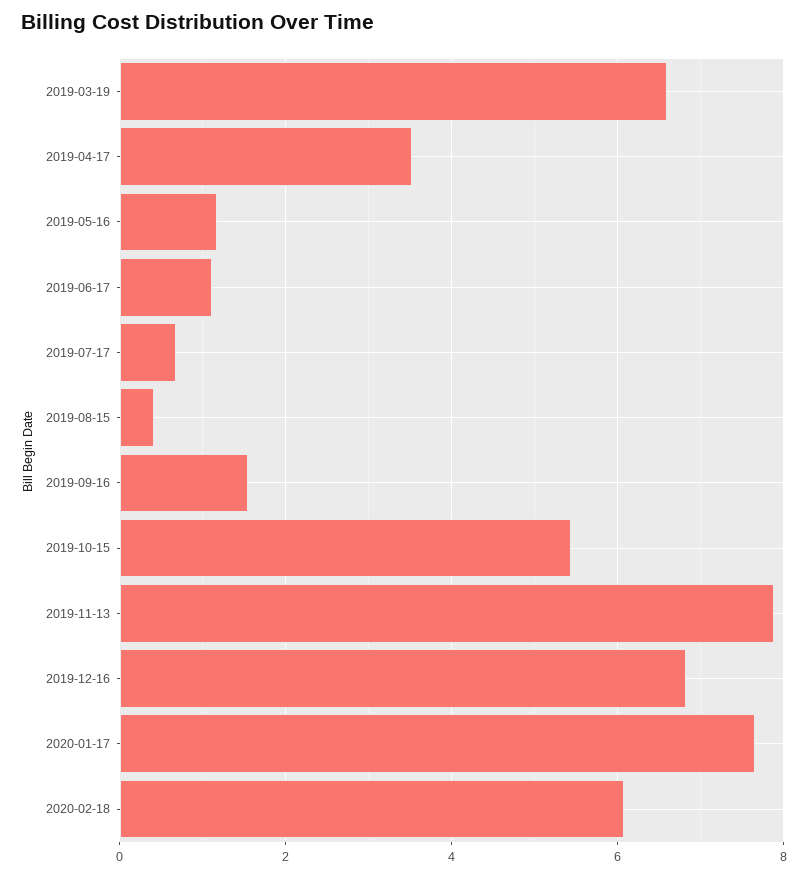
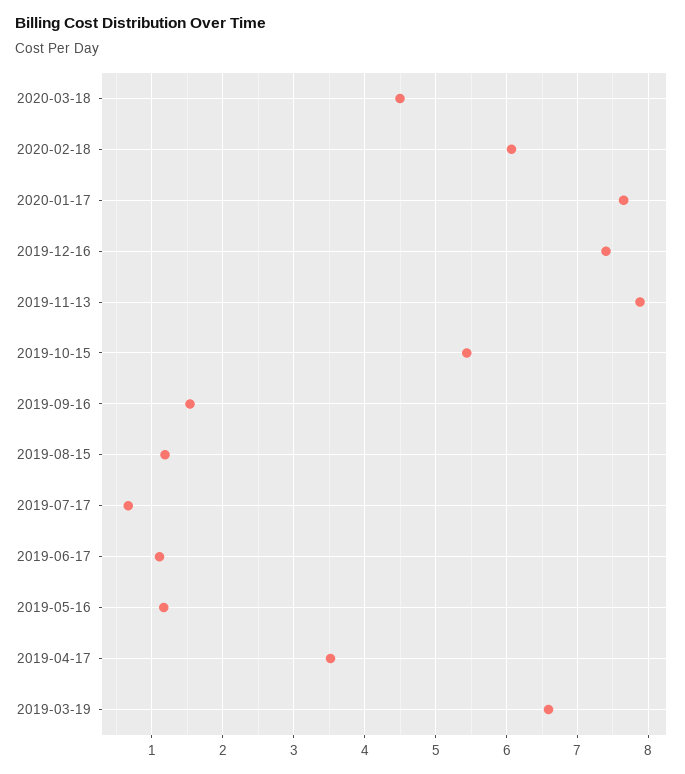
2019-08-15: 0.4 -> 1.2
2019-12-16: 6.8 -> 7.4
2020-03-18: none -> 4.5

